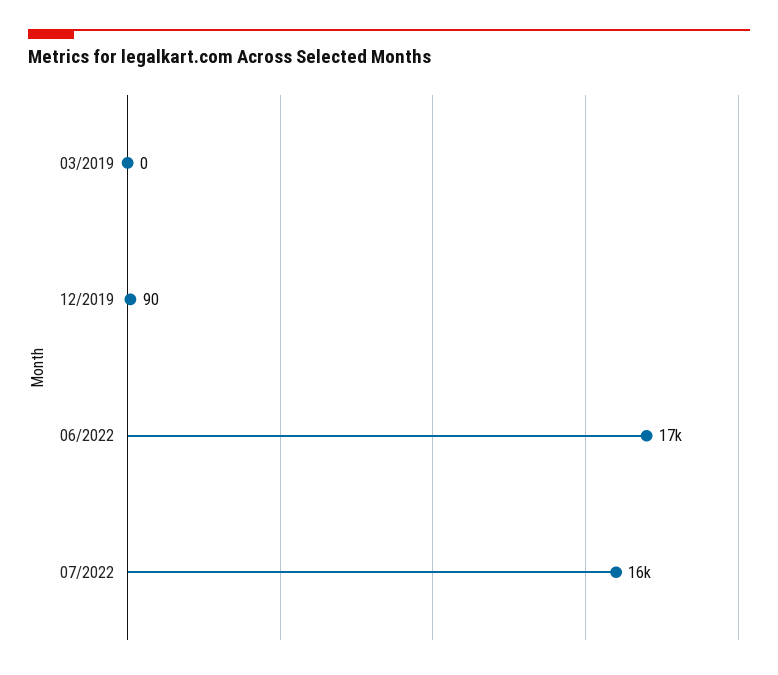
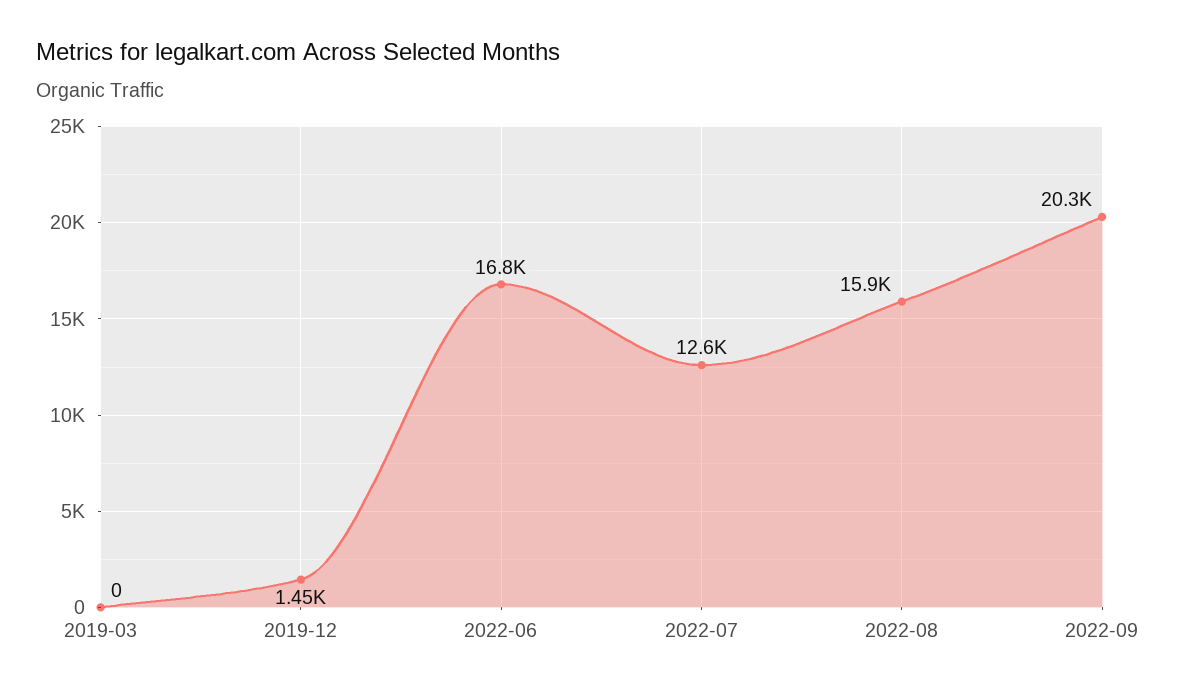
12/2019: 90 -> 1450
07/2022: 16000 -> 12600
2022-08: none -> 15900
2022-09: none -> 20300

